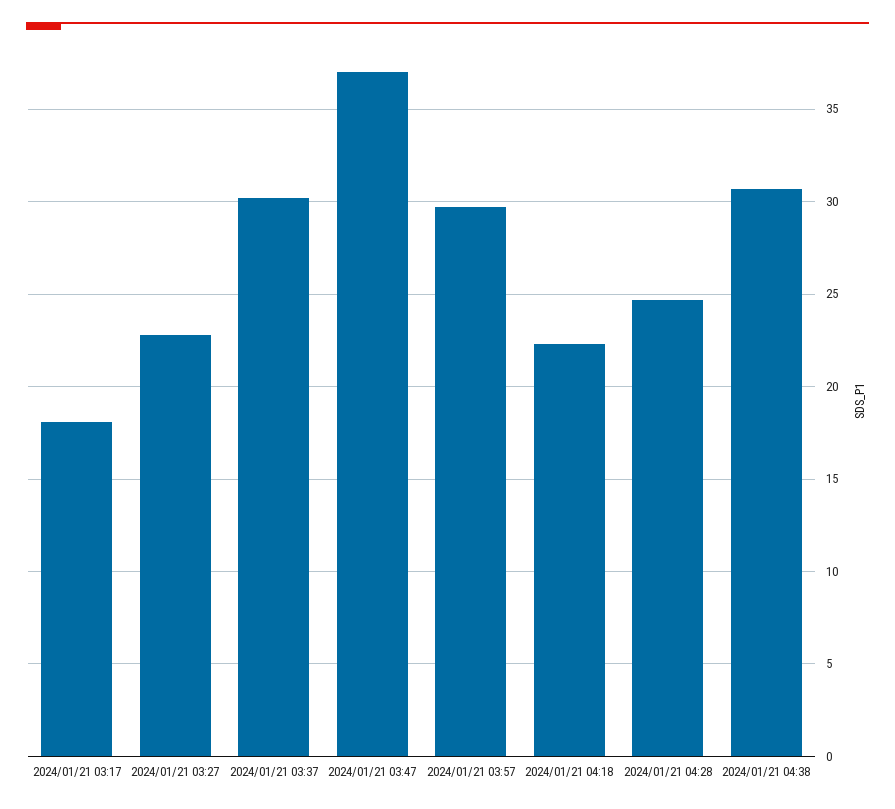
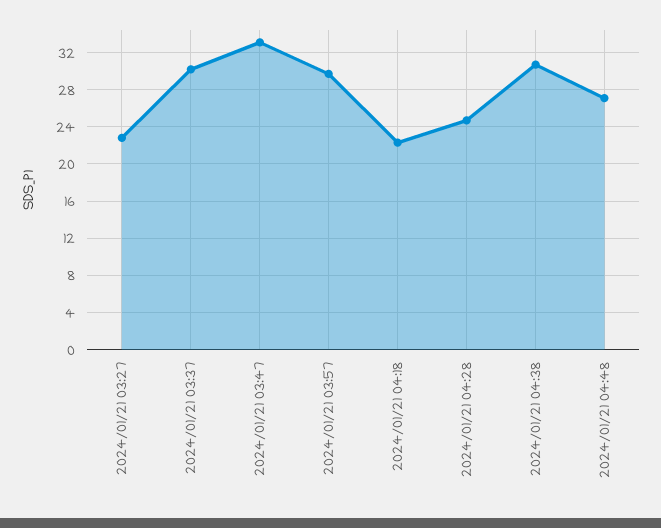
2024/01/21 03:17: 18 -> none
2024/01/21 03:47: 37 -> 33
2024/01/21 04:48: none -> 27

